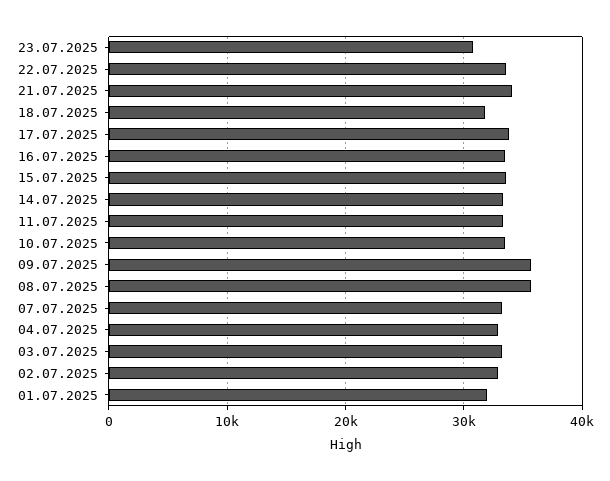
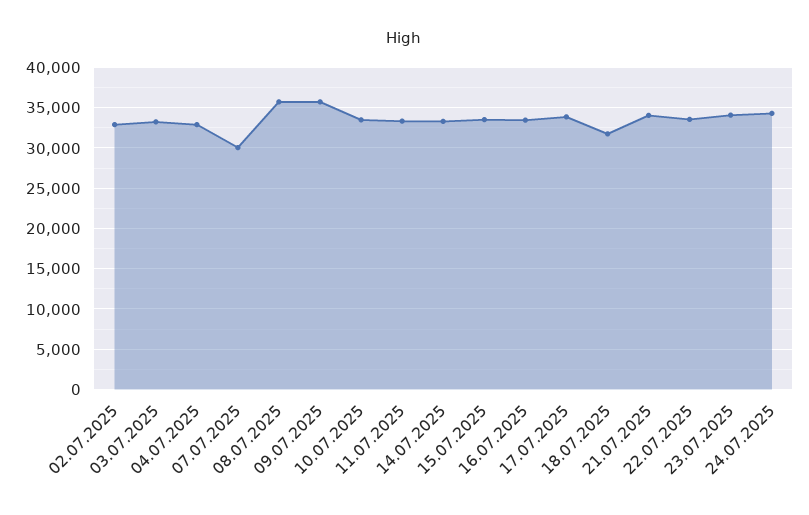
23.07.2025: 31000 -> 34000
07.07.2025: 33000 -> 30000
01.07.2025: 32000 -> none
24.07.2025: none -> 34000

